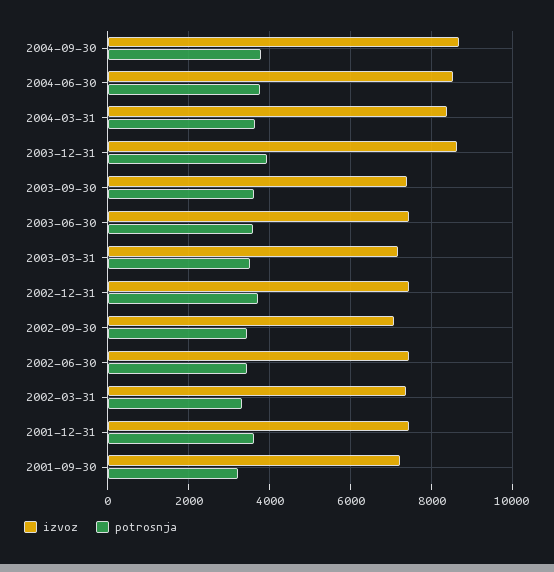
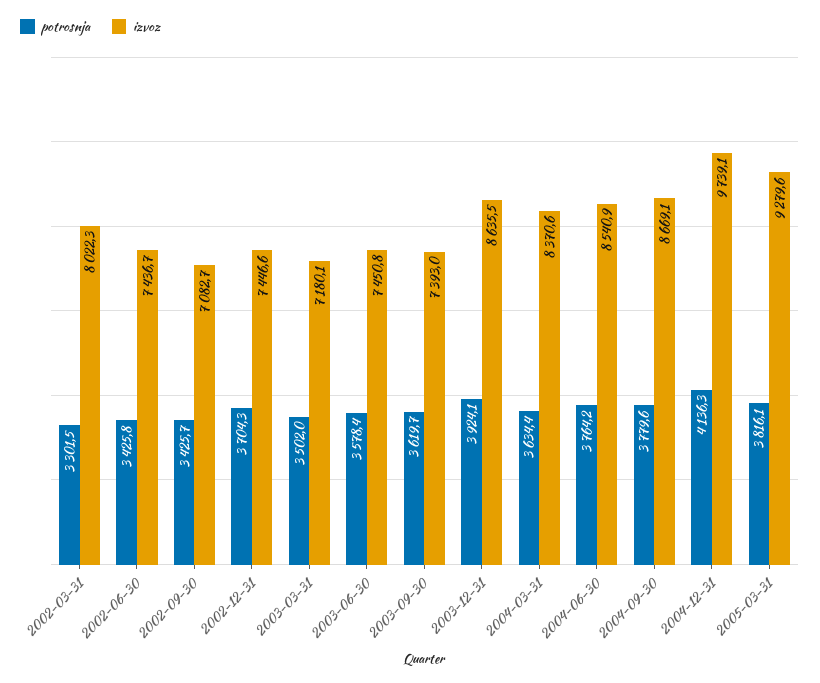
izvoz, 2002-03-31: 7400 -> 8022.3
izvoz, 2001-12-31: 7400 -> none
potrosnja, 2001-12-31: 3600 -> none
izvoz, 2001-09-30: 7200 -> none
potrosnja, 2001-09-30: 3200 -> none
potrosnja, 2004-12-31: none -> 4136.3
izvoz, 2004-12-31: none -> 9739.1
potrosnja, 2005-03-31: none -> 3816.1
izvoz, 2005-03-31: none -> 9279.6

